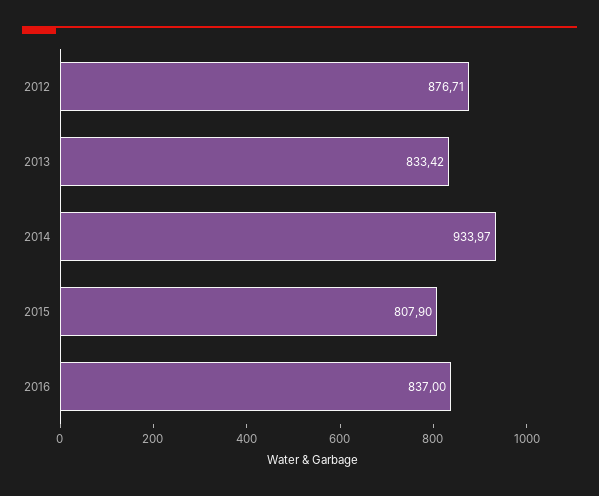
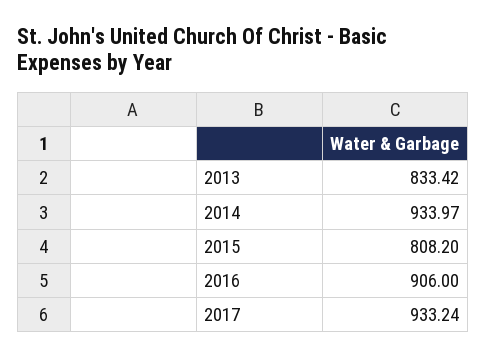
2012: 876.71 -> none
2015: 807.9 -> 808.2
2016: 837 -> 906
2017: none -> 933.24

